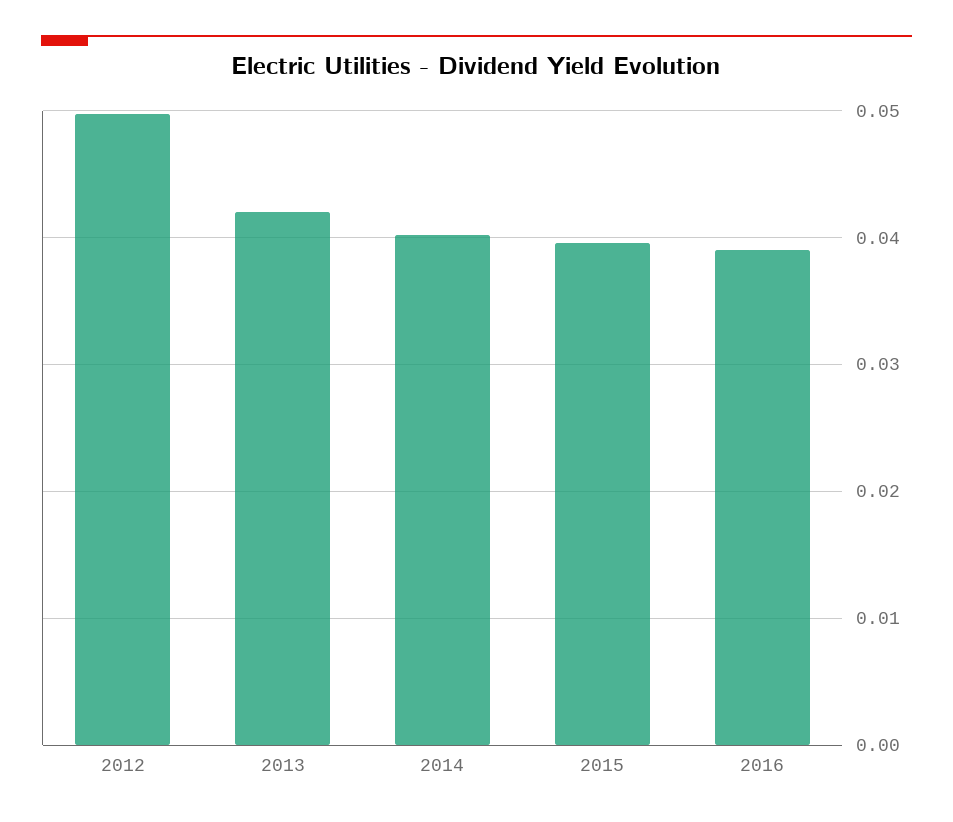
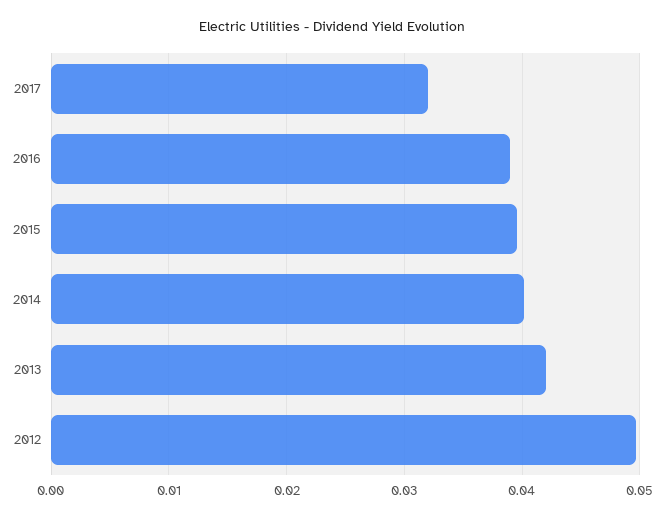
2017: none -> 0.032

